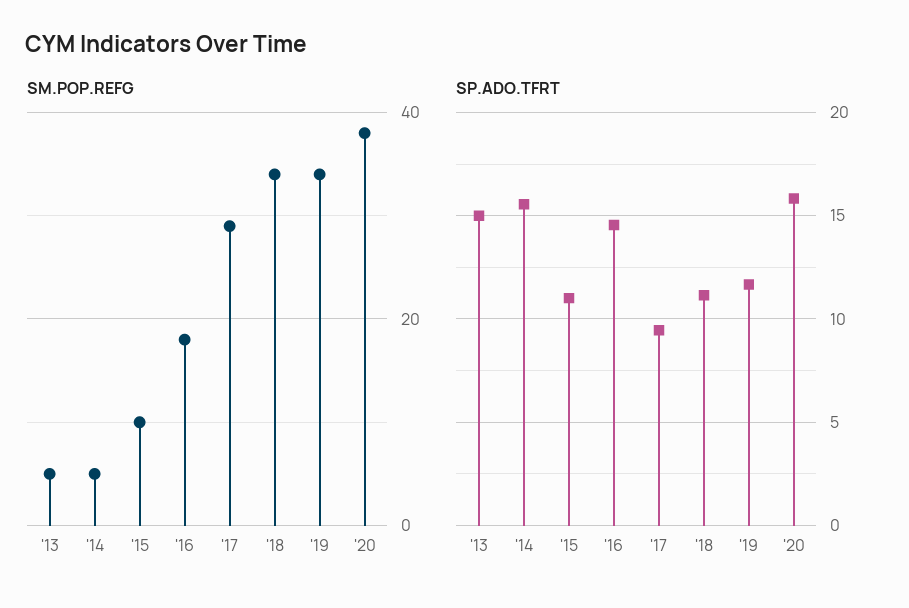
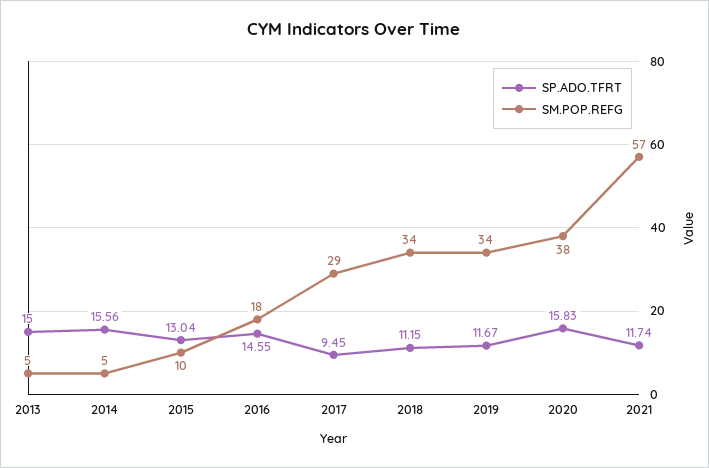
SP.ADO.TFRT, '15: 11 -> 13.04
SP.ADO.TFRT, 2021: none -> 11.74
SM.POP.REFG, 2021: none -> 57

